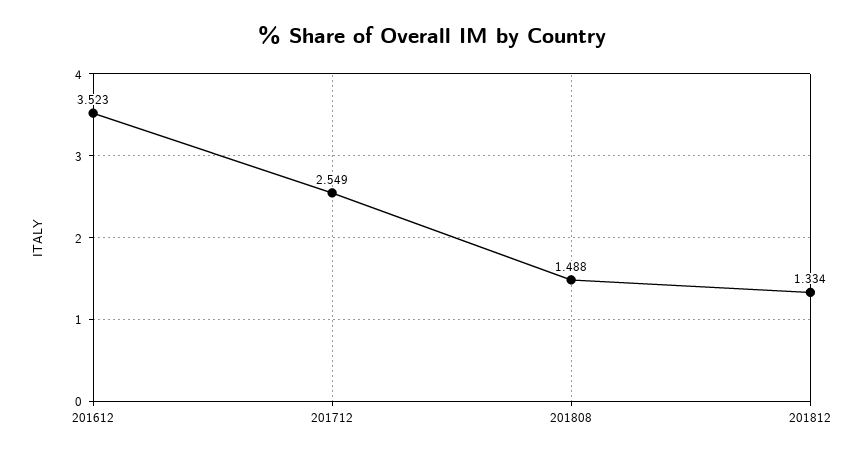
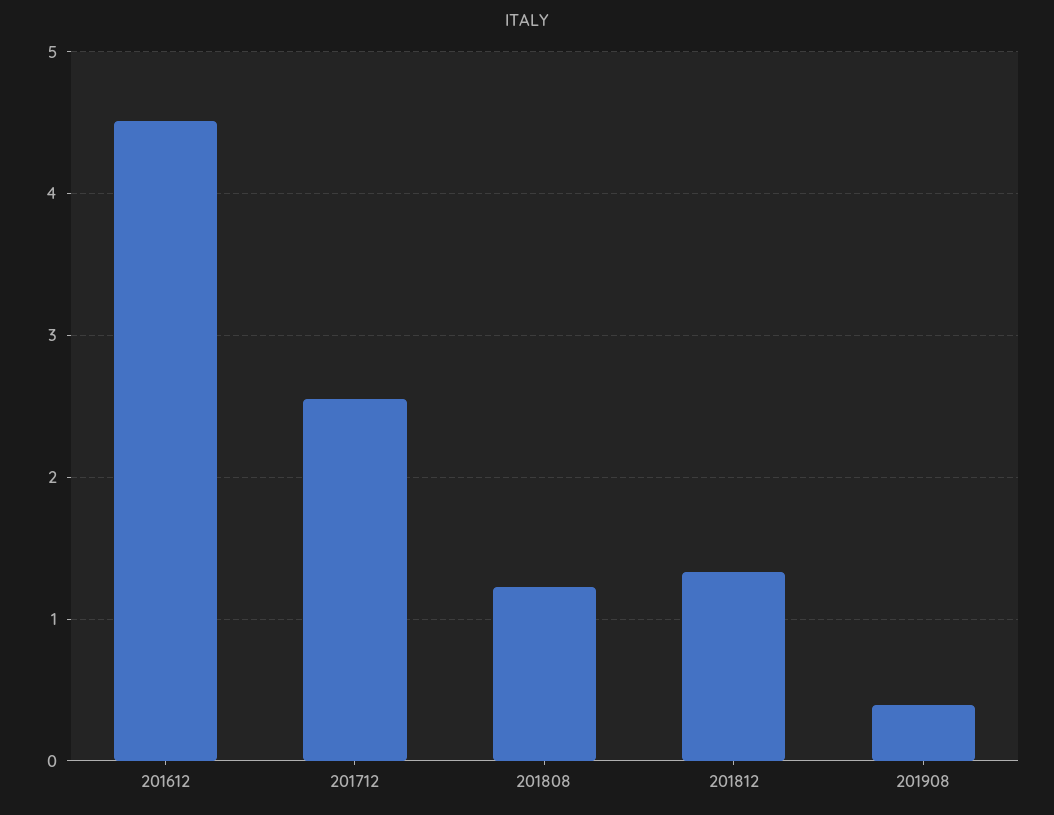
201612: 3.523 -> 4.5
201808: 1.488 -> 1.2
201908: none -> 0.4

